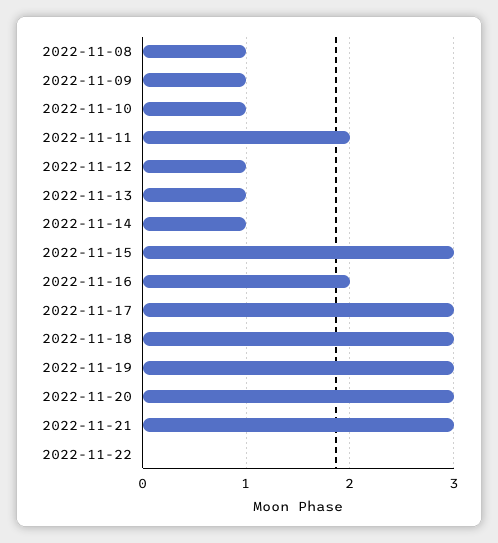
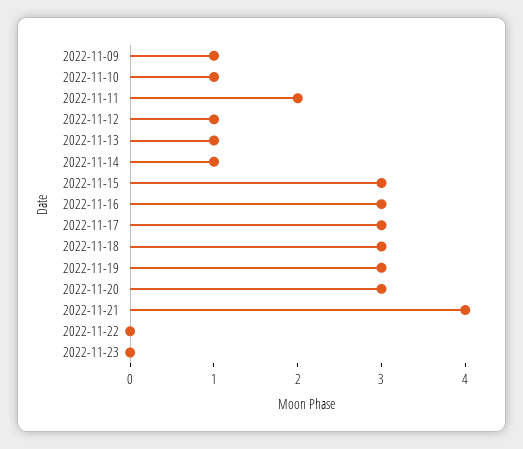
2022-11-08: 1 -> none
2022-11-16: 2 -> 3
2022-11-21: 3 -> 4
2022-11-23: none -> 0

